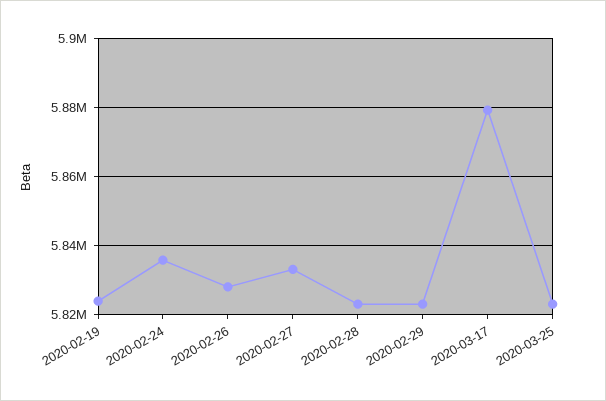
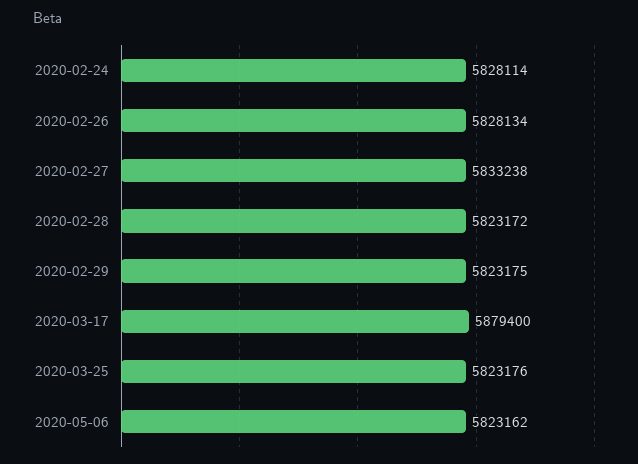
2020-02-19: 5824000 -> none
2020-02-24: 5836000 -> 5828114
2020-05-06: none -> 5823162

